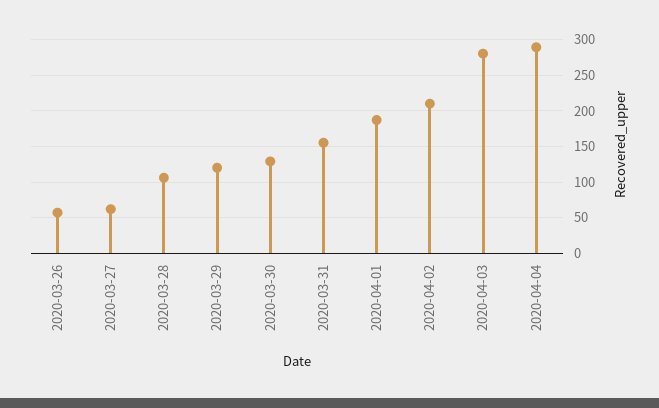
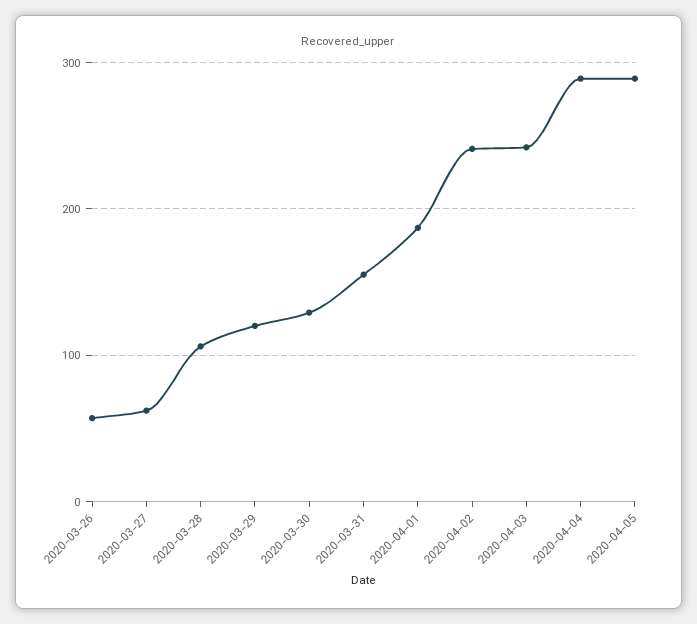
2020-04-02: 210 -> 240
2020-04-03: 280 -> 240
2020-04-05: none -> 290

